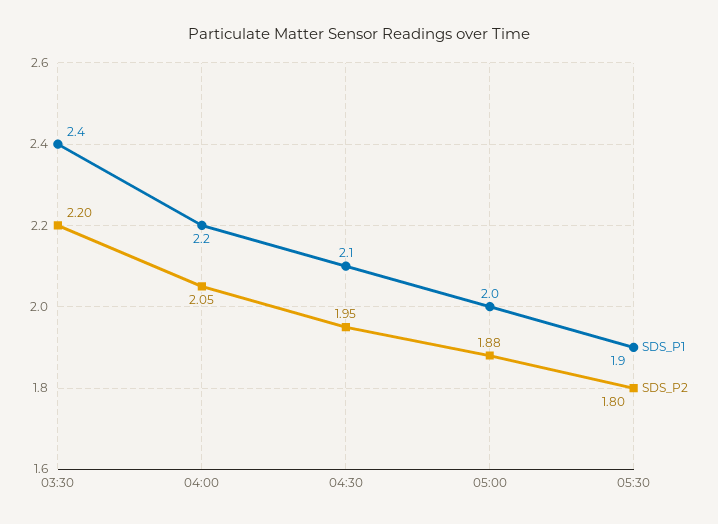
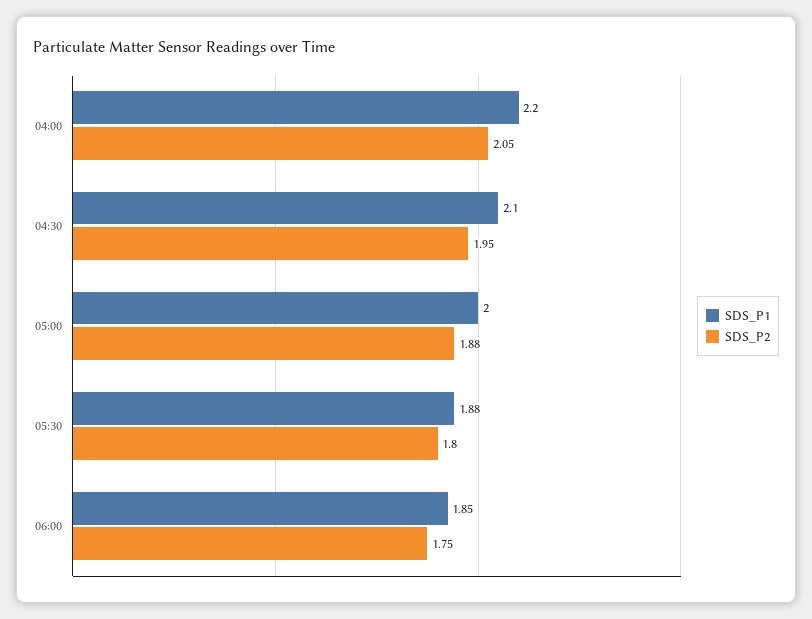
SDS_P1, 03:30: 2.4 -> none
SDS_P2, 03:30: 2.2 -> none
SDS_P1, 05:30: 1.9 -> 1.88
SDS_P1, 06:00: none -> 1.85
SDS_P2, 06:00: none -> 1.75

